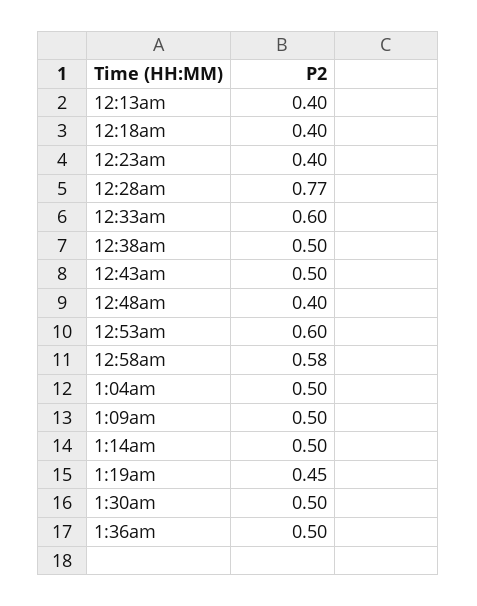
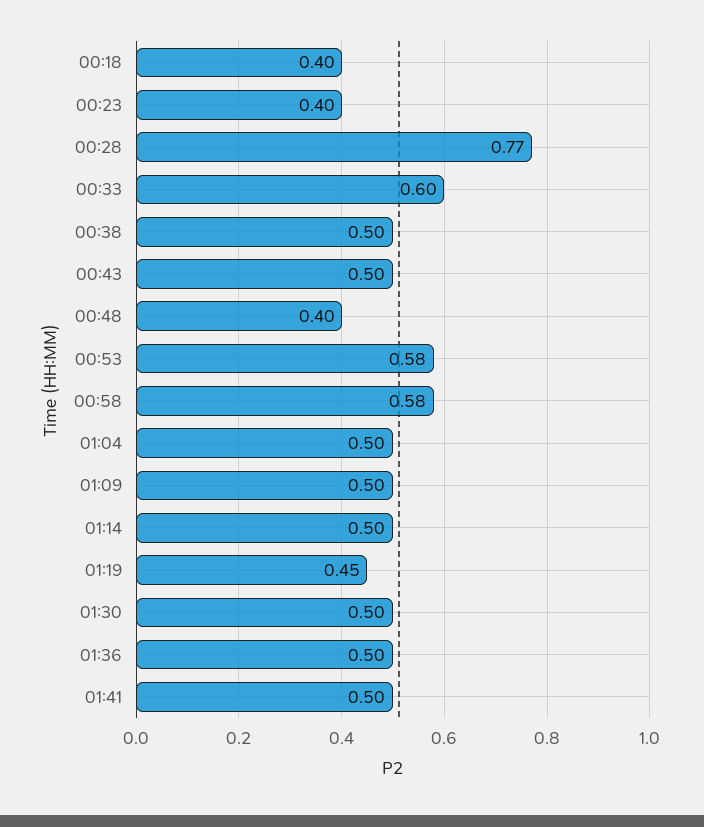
12:13am: 0.4 -> none
12:53am: 0.6 -> 0.58
01:41: none -> 0.5

